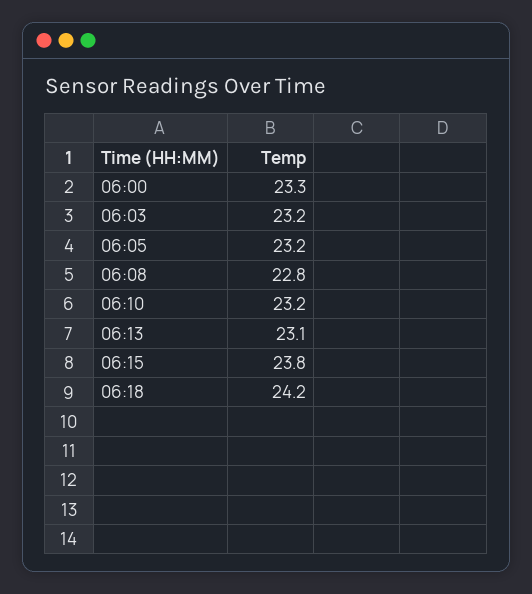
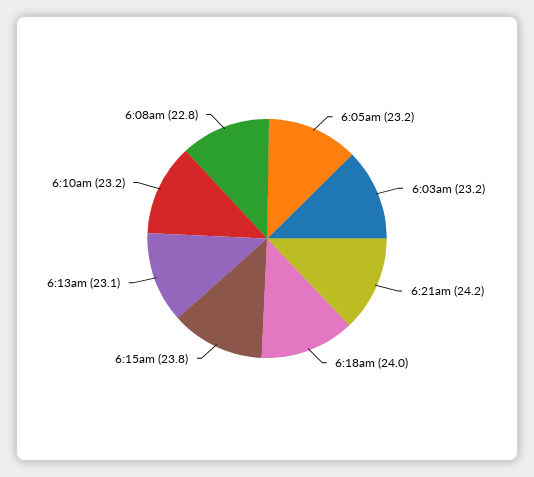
06:00: 23.3 -> none
06:18: 24.2 -> 24
6:21am: none -> 24.2

